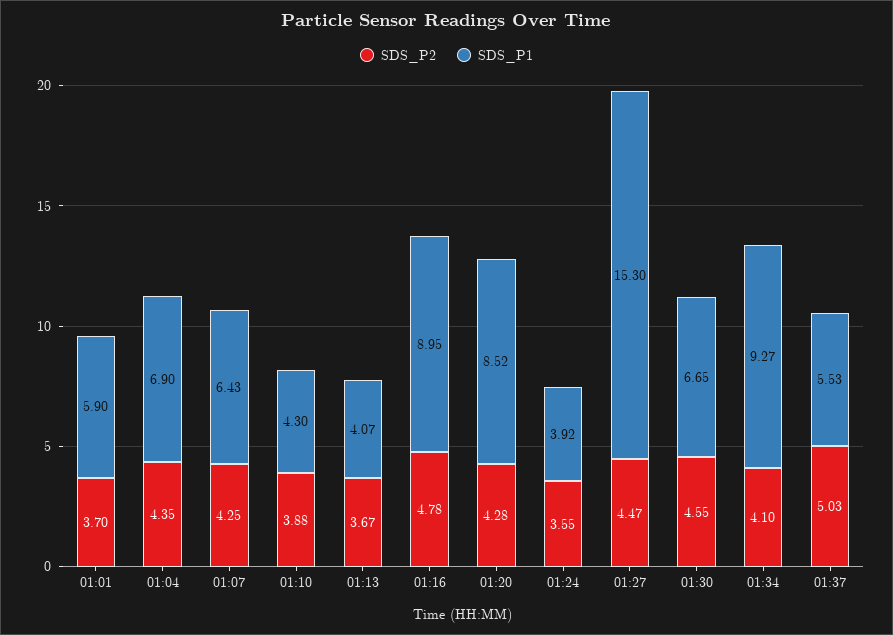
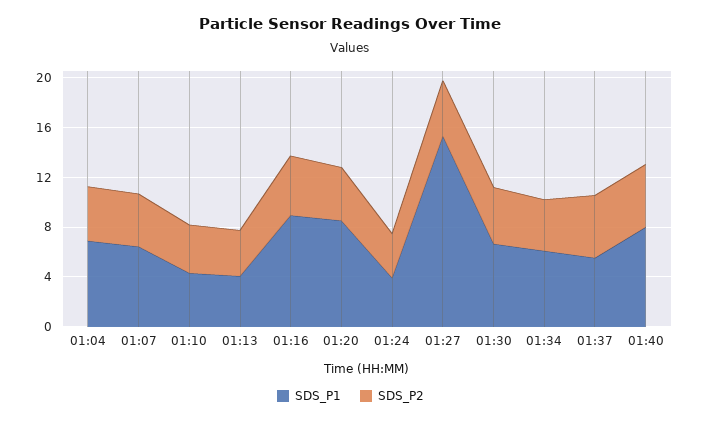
SDS_P2, 01:01: 3.7 -> none
SDS_P1, 01:01: 5.9 -> none
SDS_P1, 01:34: 9.27 -> 6
SDS_P1, 01:40: none -> 8
SDS_P2, 01:40: none -> 5

